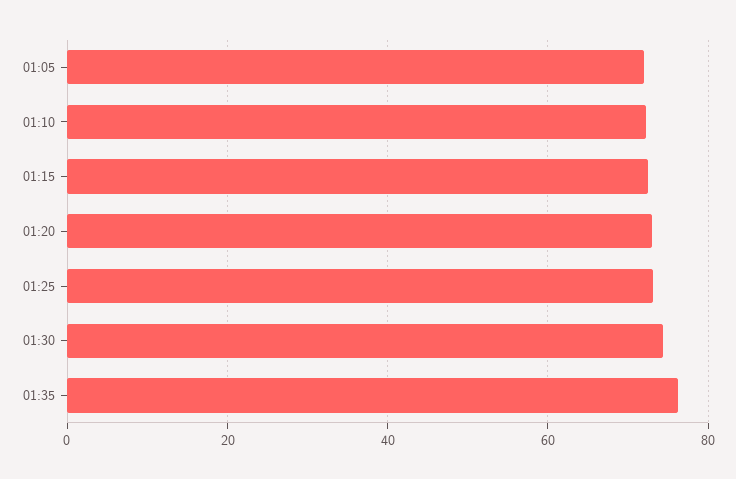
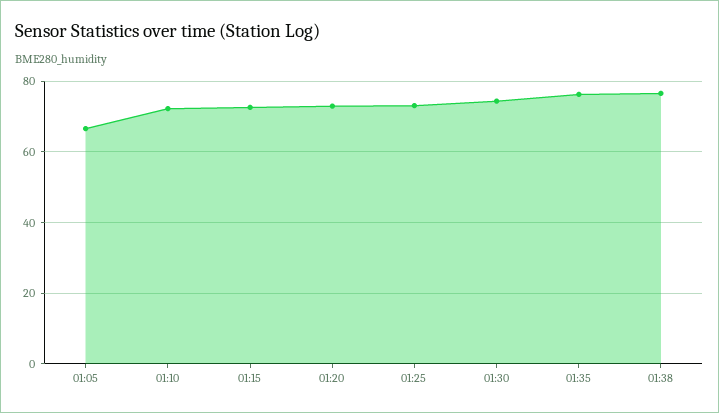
01:05: 72 -> 66
01:38: none -> 76

